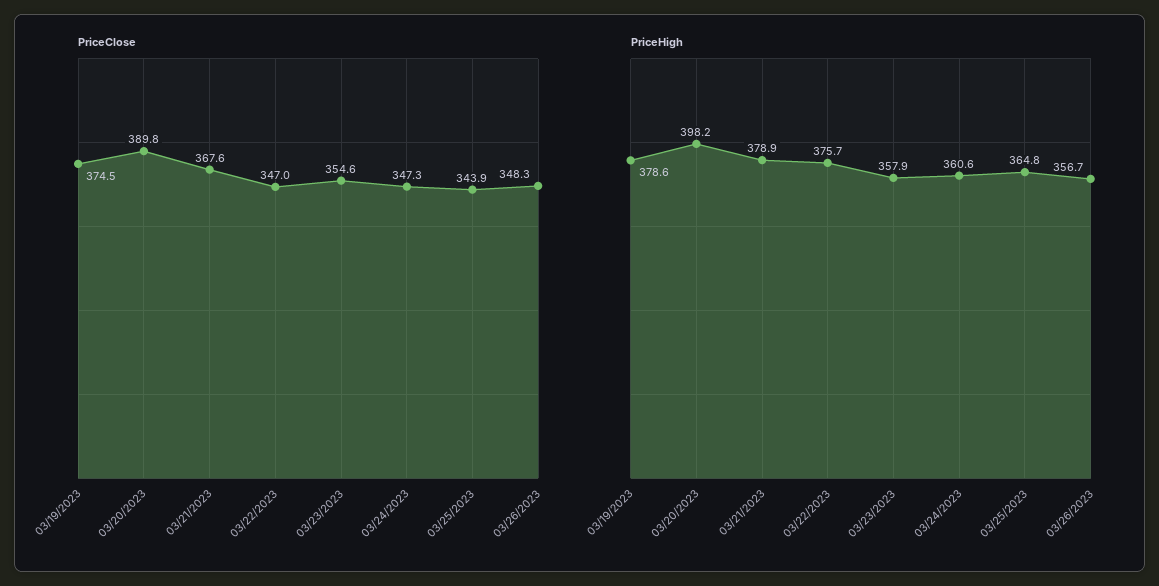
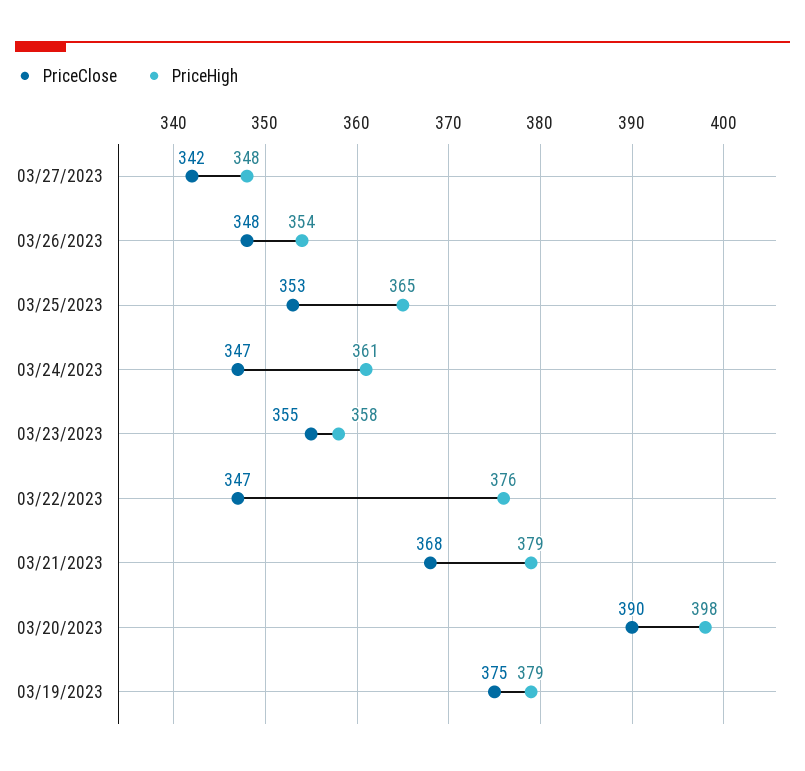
PriceClose, 03/25/2023: 343.9 -> 353
PriceHigh, 03/26/2023: 356.7 -> 354
PriceClose, 03/27/2023: none -> 342
PriceHigh, 03/27/2023: none -> 348

